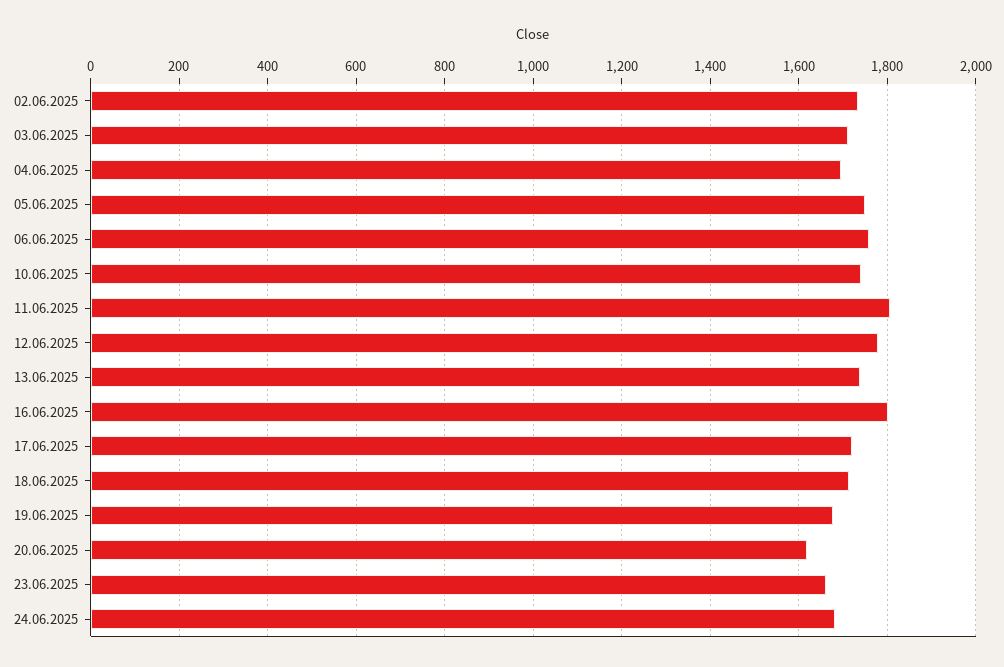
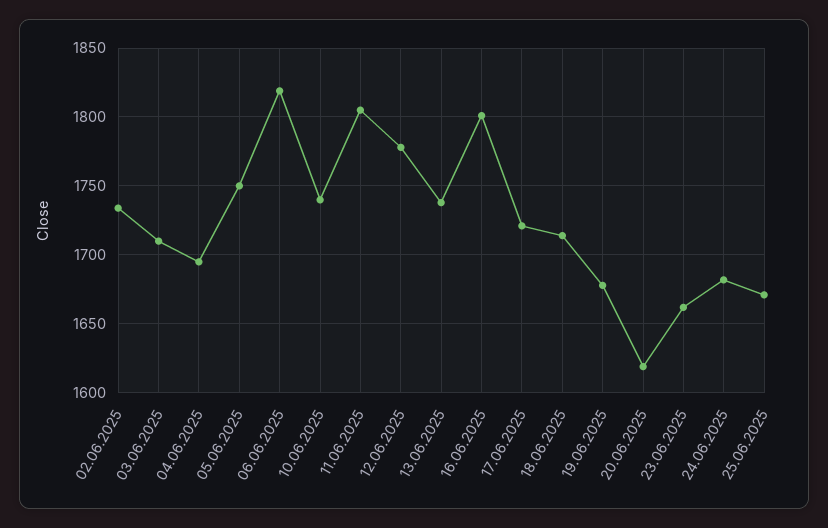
06.06.2025: 1760 -> 1820
25.06.2025: none -> 1670

